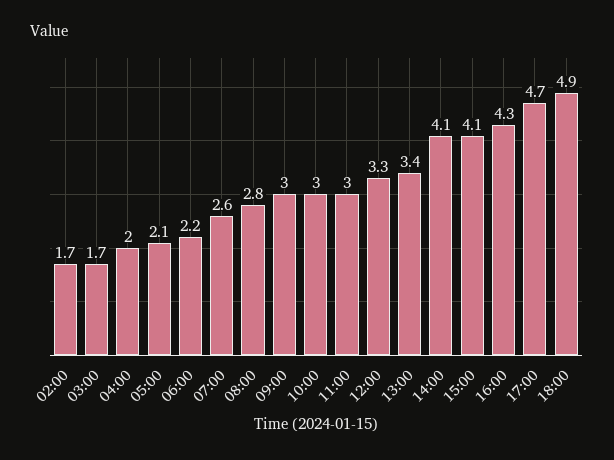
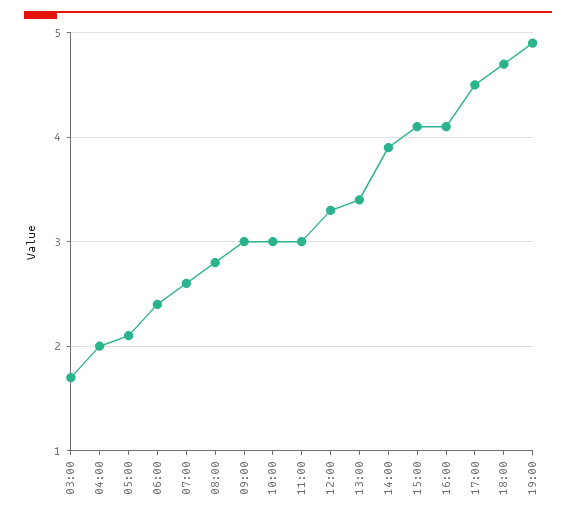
02:00: 1.7 -> none
06:00: 2.2 -> 2.4
14:00: 4.1 -> 3.9
16:00: 4.3 -> 4.1
17:00: 4.7 -> 4.5
18:00: 4.9 -> 4.7
19:00: none -> 4.9

